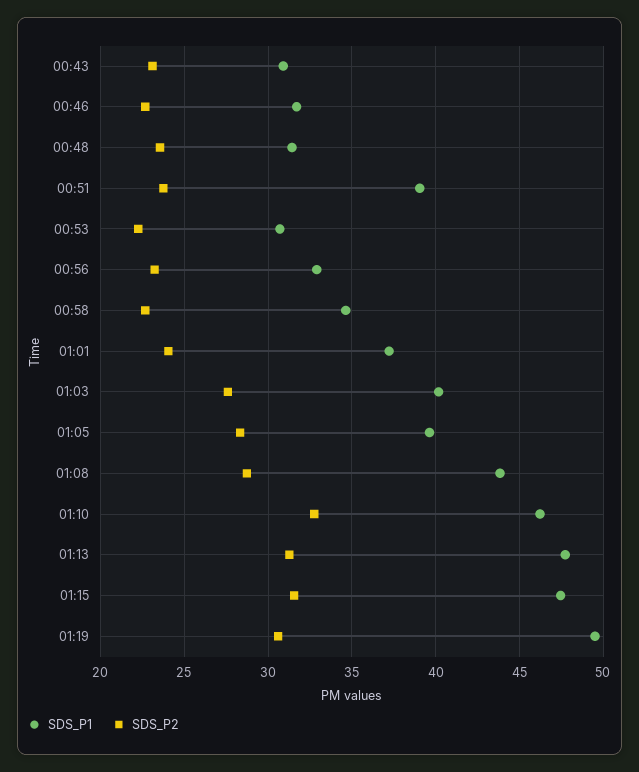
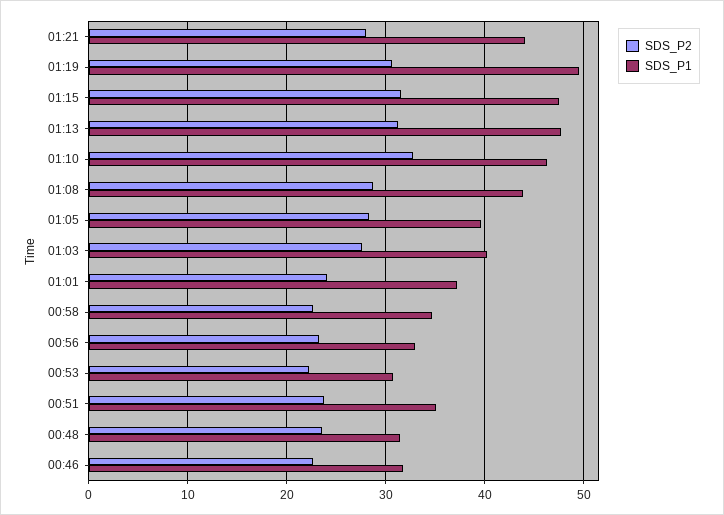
SDS_P1, 00:43: 31 -> none
SDS_P2, 00:43: 23 -> none
SDS_P1, 00:51: 39 -> 35
SDS_P2, 01:21: none -> 28
SDS_P1, 01:21: none -> 44

